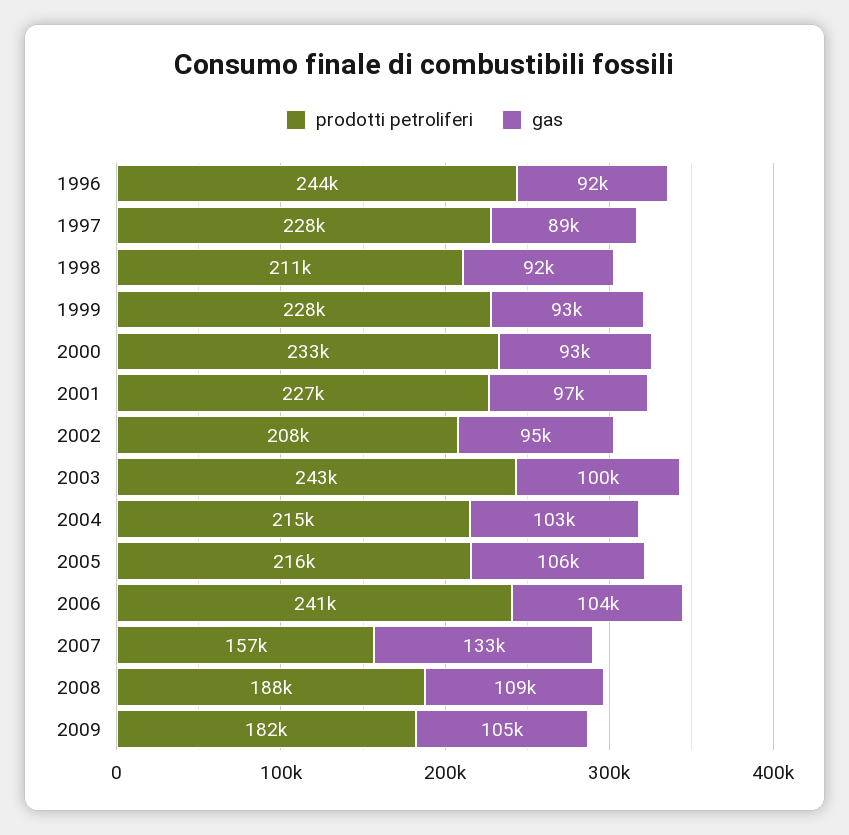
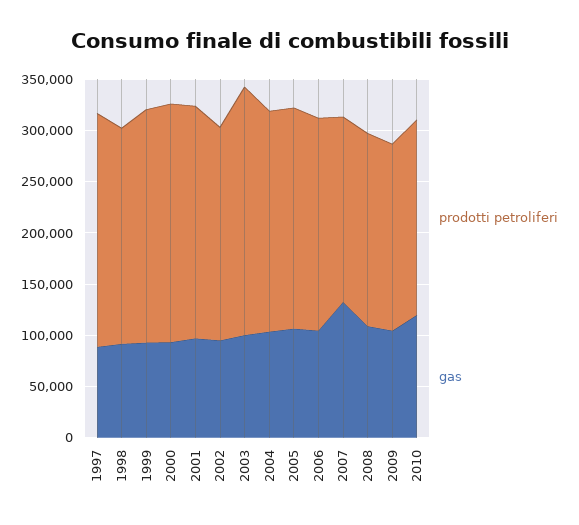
prodotti petroliferi, 1996: 244000 -> none
gas, 1996: 92000 -> none
prodotti petroliferi, 2006: 241000 -> 210000
prodotti petroliferi, 2007: 157000 -> 180000
prodotti petroliferi, 2010: none -> 190000
gas, 2010: none -> 120000

